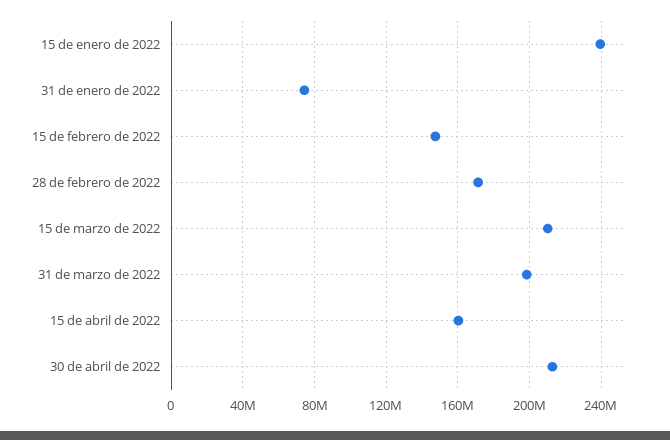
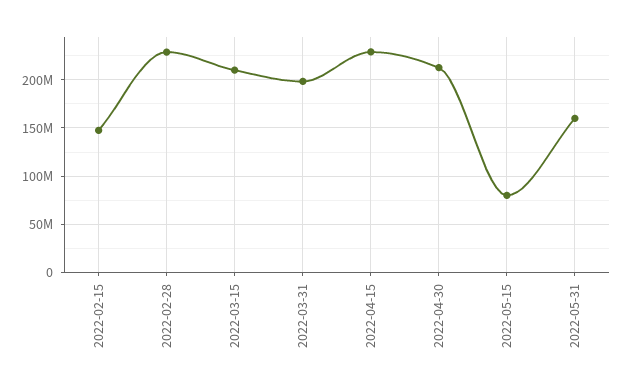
15 de enero de 2022: 240000000 -> none
31 de enero de 2022: 75000000 -> none
28 de febrero de 2022: 170000000 -> 230000000
15 de abril de 2022: 160000000 -> 230000000
2022-05-15: none -> 80000000
2022-05-31: none -> 160000000

